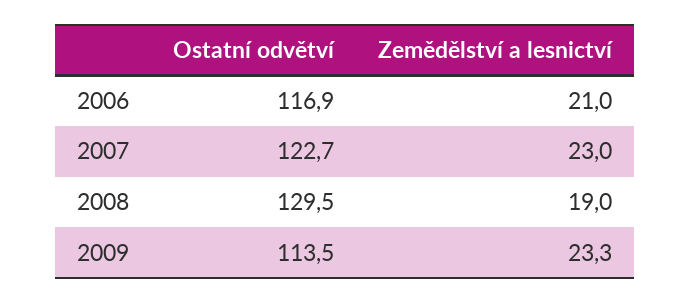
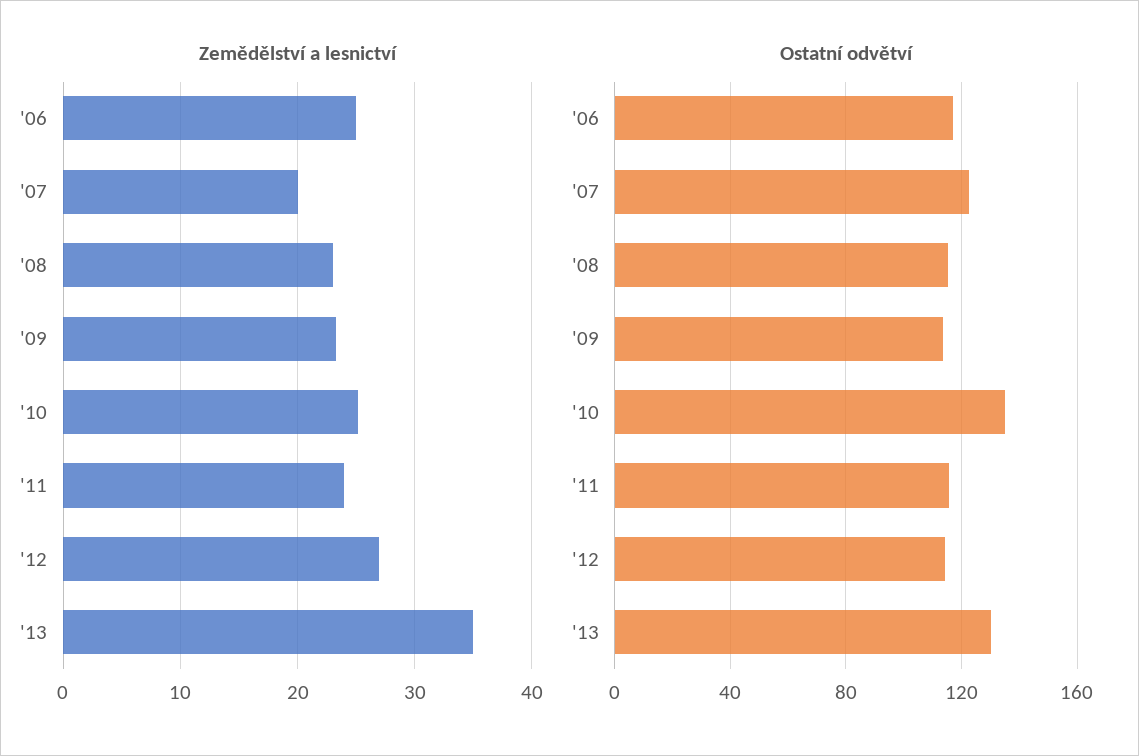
Zemědělství a lesnictví, 2006: 21 -> 25
Zemědělství a lesnictví, 2007: 23 -> 20
Ostatní odvětví, 2008: 129.5 -> 115
Zemědělství a lesnictví, 2008: 19 -> 23
Zemědělství a lesnictví, '10: none -> 25
Zemědělství a lesnictví, '11: none -> 24
Zemědělství a lesnictví, '12: none -> 27
Zemědělství a lesnictví, '13: none -> 35
Ostatní odvětví, '10: none -> 135
Ostatní odvětví, '11: none -> 115
Ostatní odvětví, '12: none -> 115
Ostatní odvětví, '13: none -> 130

